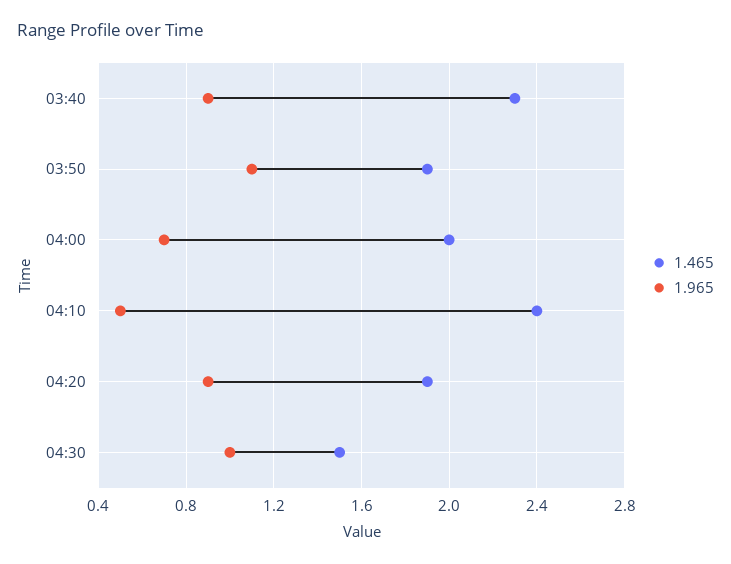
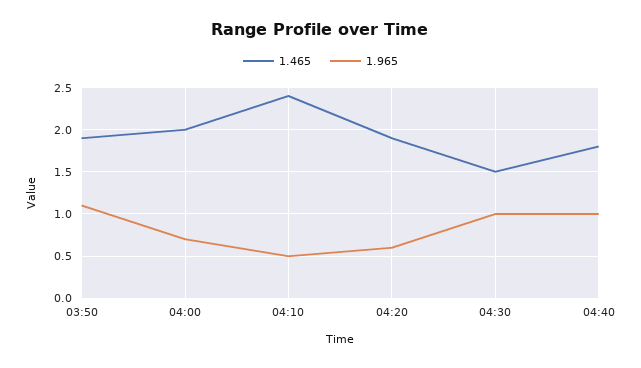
1.465, 03:40: 2.3 -> none
1.965, 03:40: 0.9 -> none
1.965, 04:20: 0.9 -> 0.6
1.465, 04:40: none -> 1.8
1.965, 04:40: none -> 1

